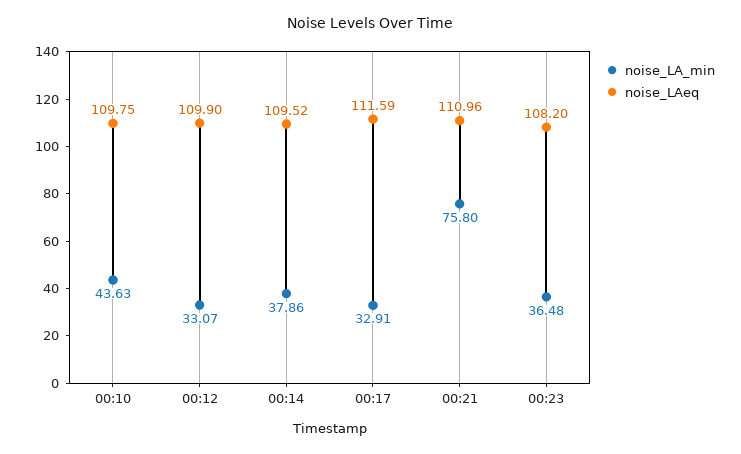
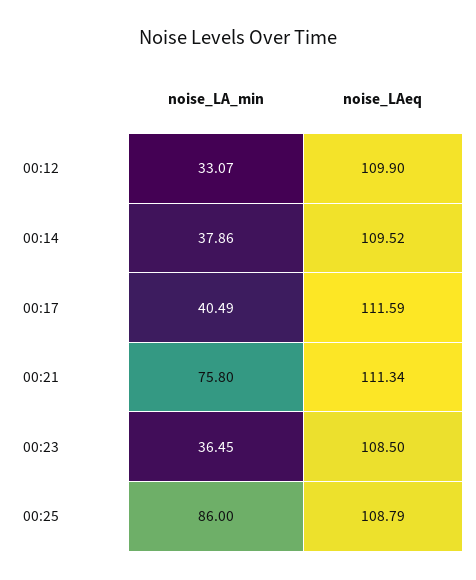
noise_LA_min, 00:10: 43.63 -> none
noise_LAeq, 00:10: 109.75 -> none
noise_LA_min, 00:17: 32.91 -> 40.49
noise_LAeq, 00:21: 110.96 -> 111.34
noise_LA_min, 00:23: 36.48 -> 36.45
noise_LAeq, 00:23: 108.2 -> 108.5
noise_LA_min, 00:25: none -> 86
noise_LAeq, 00:25: none -> 108.79

